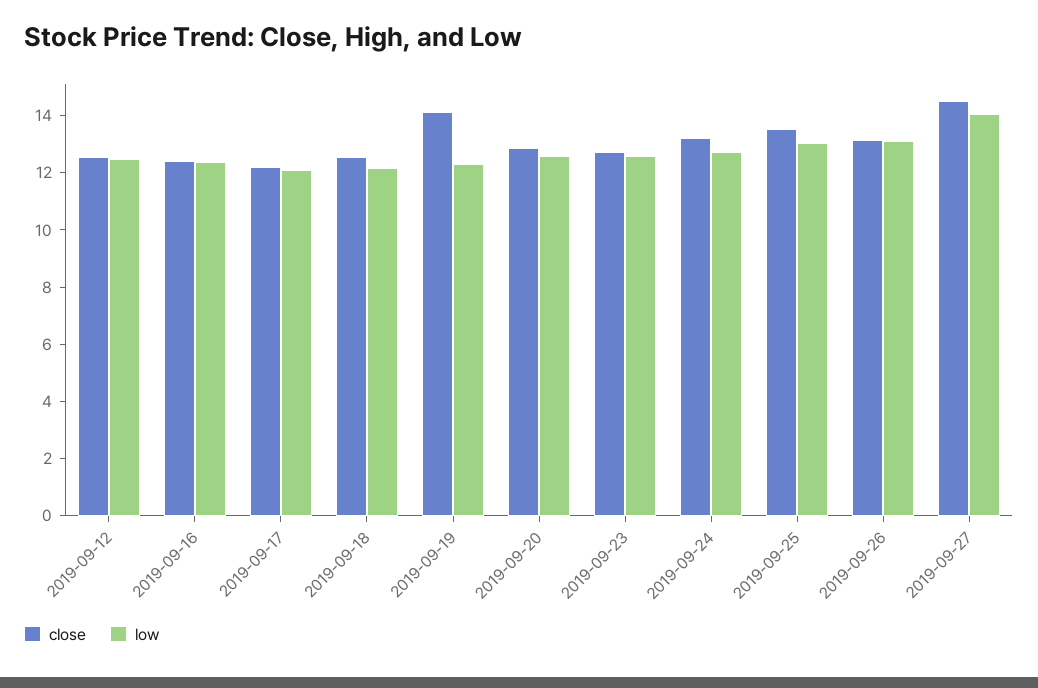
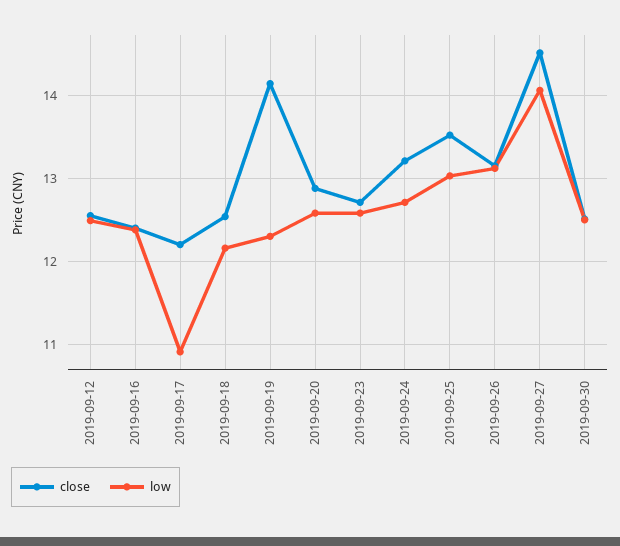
low, 2019-09-17: 12 -> 10.9
close, 2019-09-30: none -> 12.5
low, 2019-09-30: none -> 12.5

